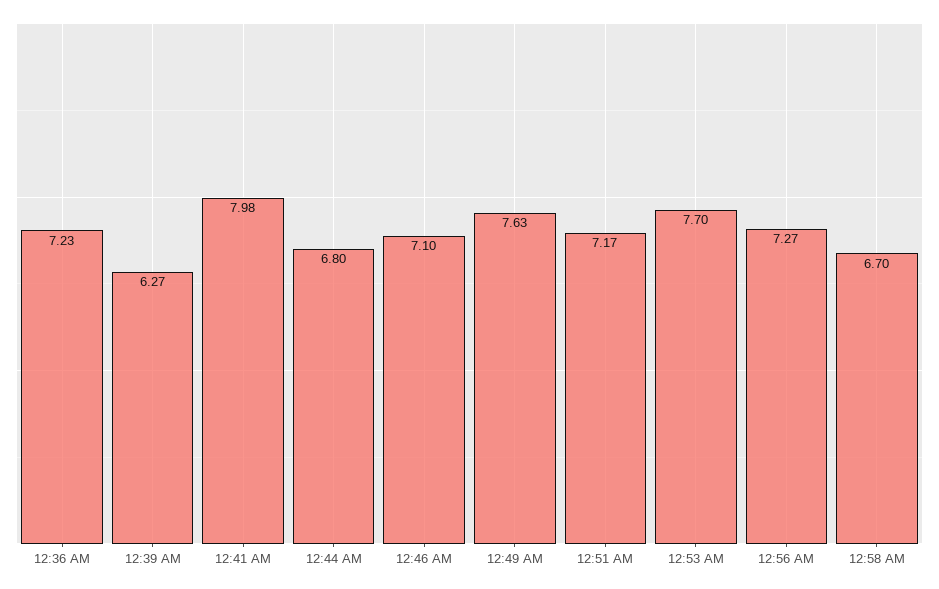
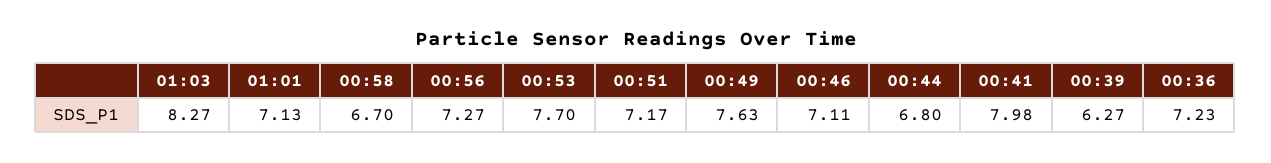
12:46 AM: 7.1 -> 7.11
01:03: none -> 8.27
01:01: none -> 7.13

